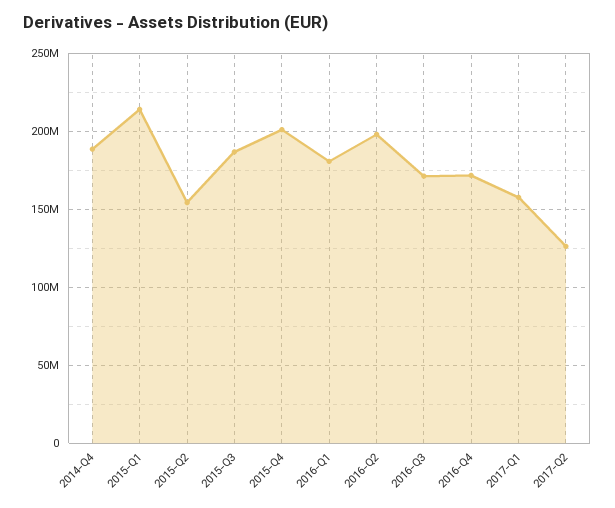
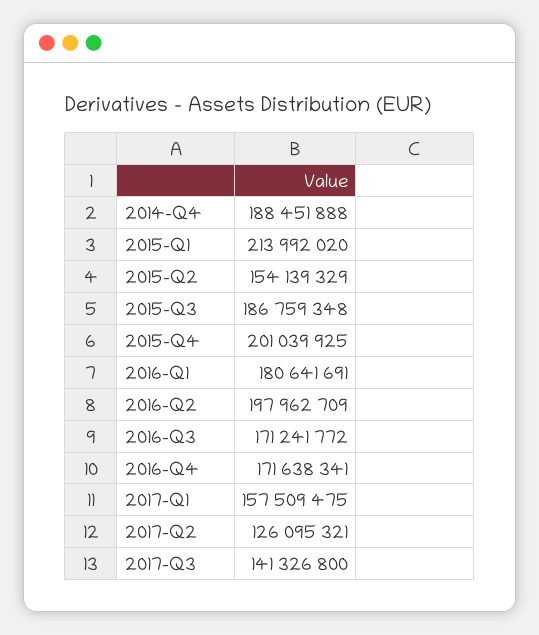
2017-Q3: none -> 141326800

